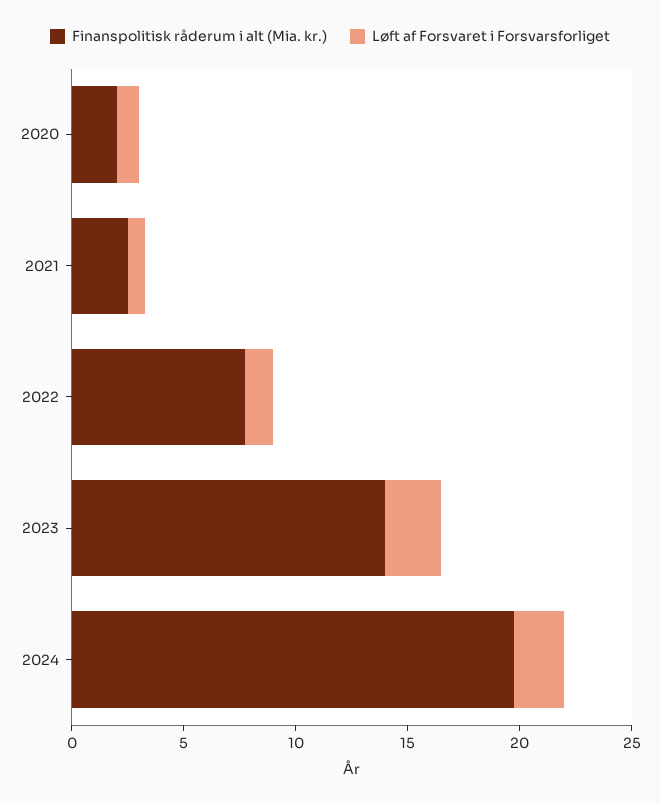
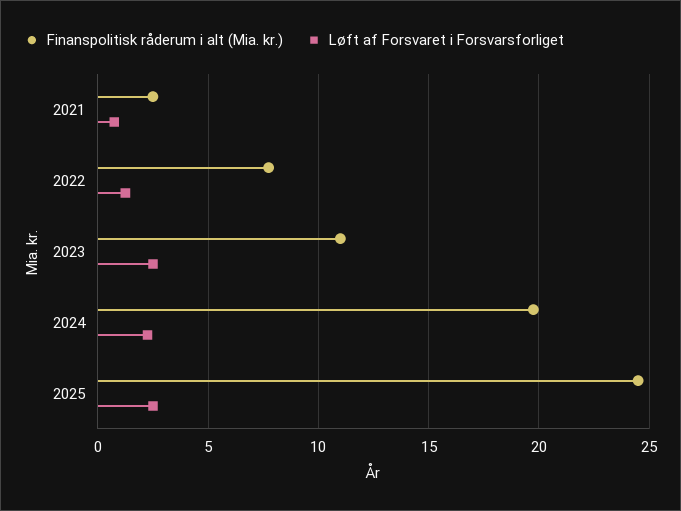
Finanspolitisk råderum i alt (Mia. kr.), 2020: 2 -> none
Løft af Forsvaret i Forsvarsforliget, 2020: 1 -> none
Finanspolitisk råderum i alt (Mia. kr.), 2023: 14 -> 11
Finanspolitisk råderum i alt (Mia. kr.), 2025: none -> 24.5
Løft af Forsvaret i Forsvarsforliget, 2025: none -> 2.5

